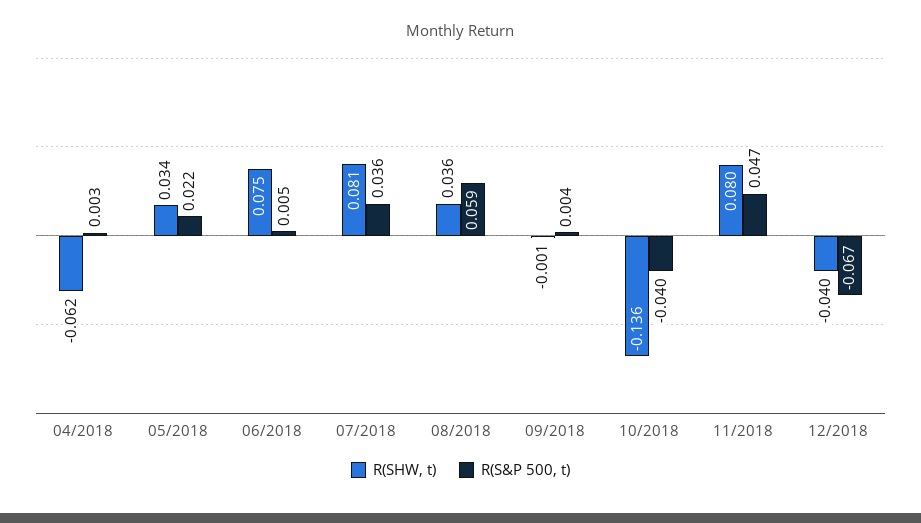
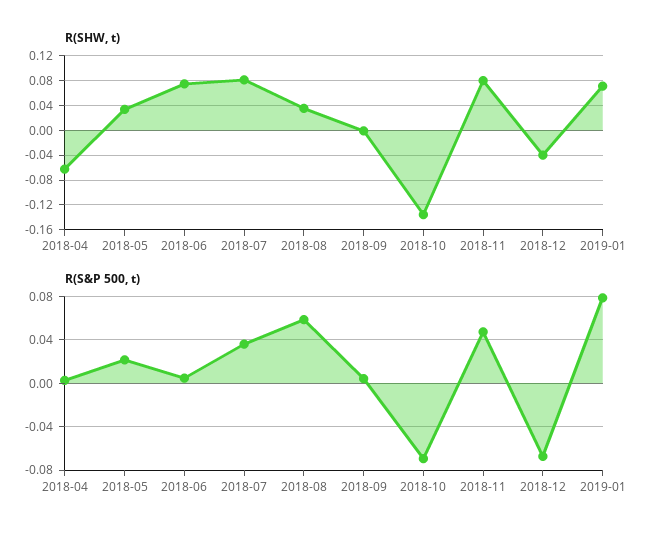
R(S&P 500, t), 10/2018: -0.04 -> -0.07
R(SHW, t), 2019-01: none -> 0.07
R(S&P 500, t), 2019-01: none -> 0.08

